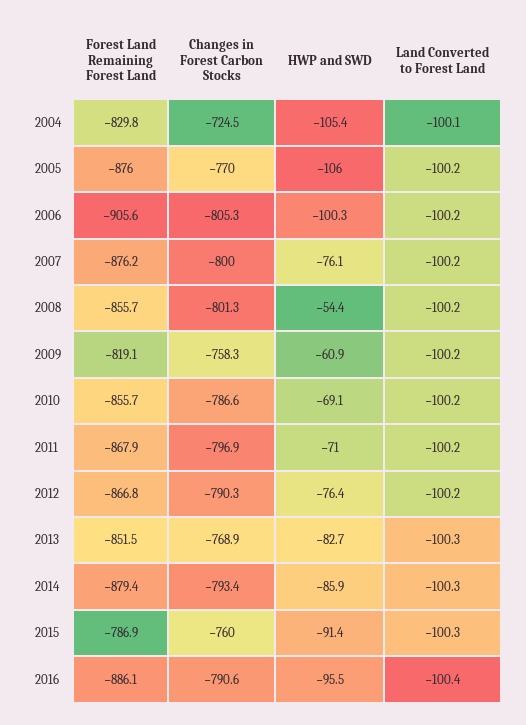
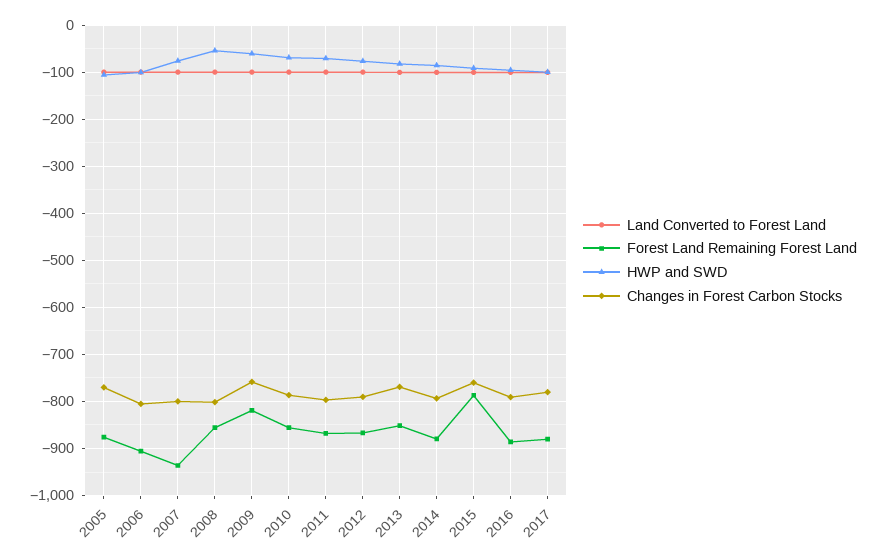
Forest Land Remaining Forest Land, 2004: -829.8 -> none
Changes in Forest Carbon Stocks, 2004: -724.5 -> none
HWP and SWD, 2004: -105.4 -> none
Land Converted to Forest Land, 2004: -100.1 -> none
Forest Land Remaining Forest Land, 2007: -876.2 -> -940
Land Converted to Forest Land, 2017: none -> -100
Forest Land Remaining Forest Land, 2017: none -> -880
HWP and SWD, 2017: none -> -100
Changes in Forest Carbon Stocks, 2017: none -> -780

